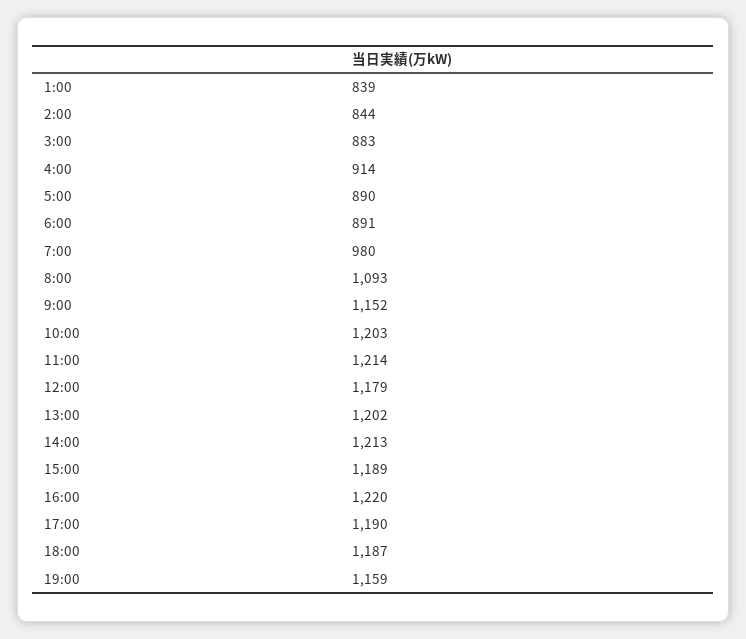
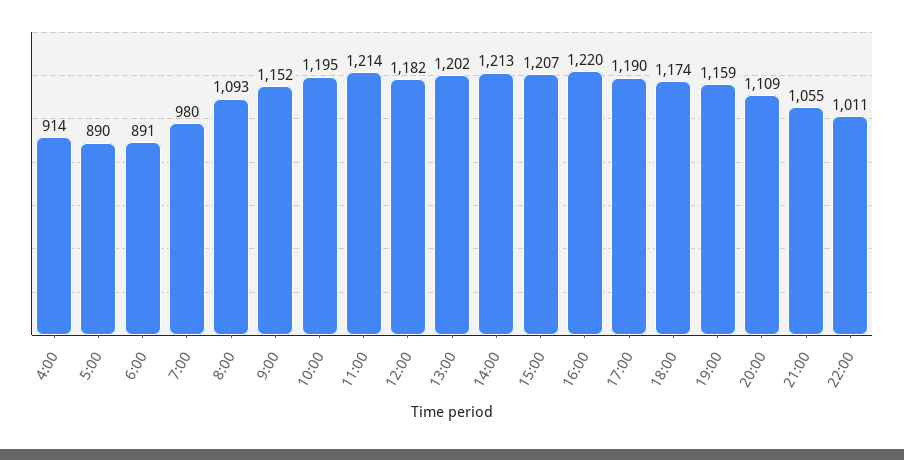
1:00: 839 -> none
2:00: 844 -> none
3:00: 883 -> none
10:00: 1203 -> 1195
12:00: 1179 -> 1182
15:00: 1189 -> 1207
18:00: 1187 -> 1174
20:00: none -> 1109
21:00: none -> 1055
22:00: none -> 1011

